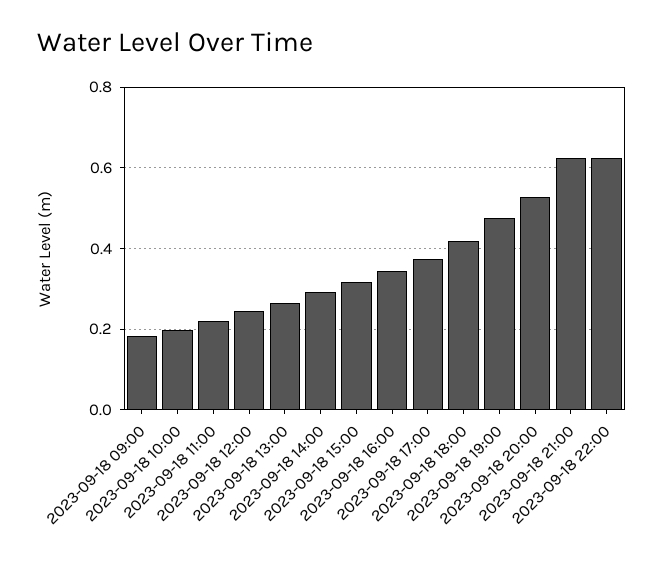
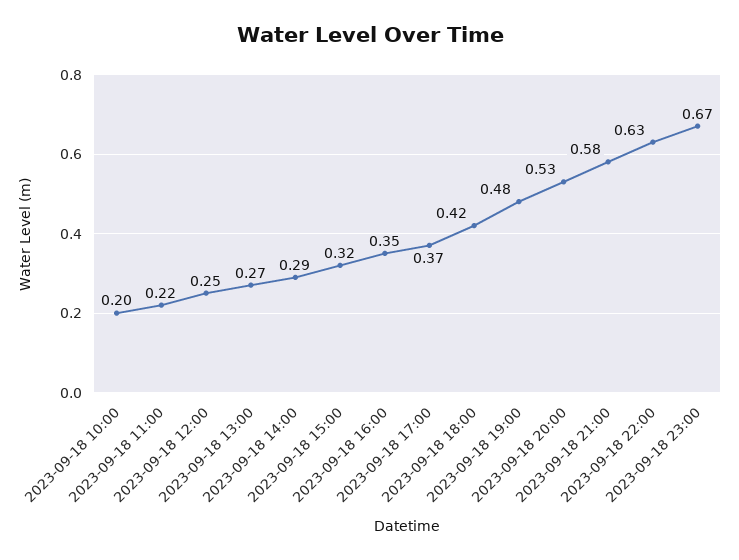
2023-09-18 09:00: 0.18 -> none
2023-09-18 21:00: 0.62 -> 0.58
2023-09-18 23:00: none -> 0.67

